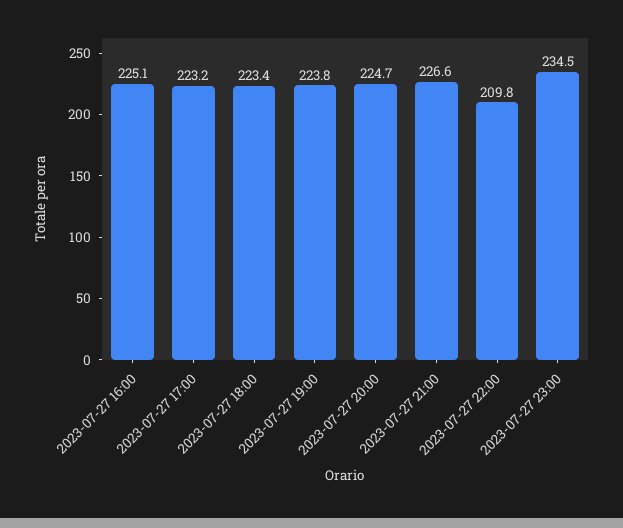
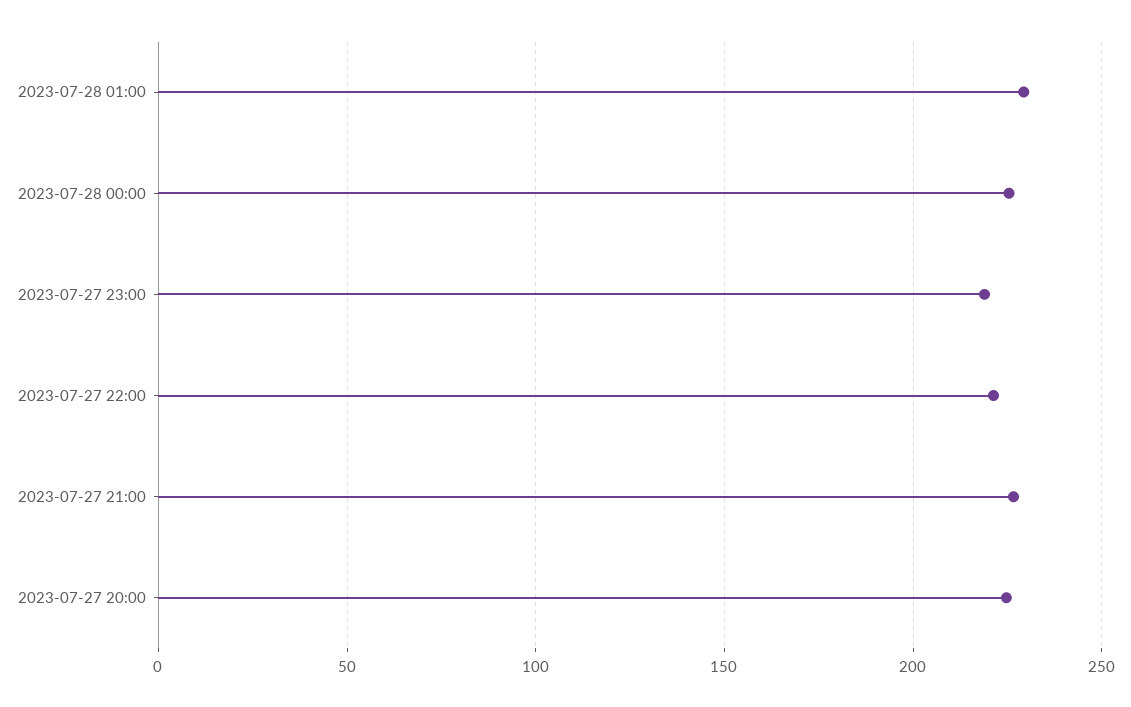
2023-07-27 16:00: 225.1 -> none
2023-07-27 17:00: 223.2 -> none
2023-07-27 18:00: 223.4 -> none
2023-07-27 19:00: 223.8 -> none
2023-07-27 22:00: 209.8 -> 220
2023-07-27 23:00: 234.5 -> 220
2023-07-28 01:00: none -> 230
2023-07-28 00:00: none -> 225

